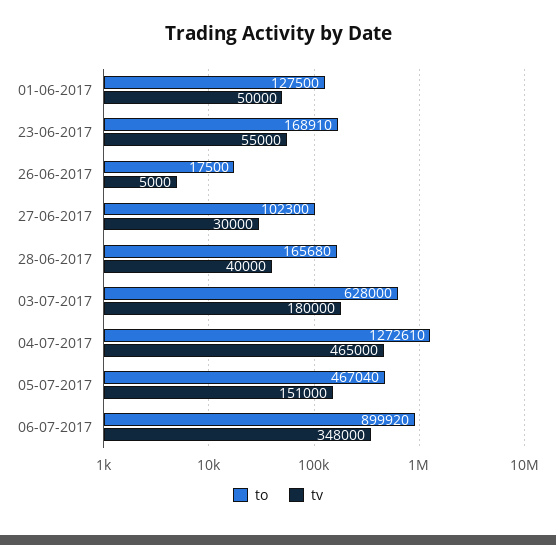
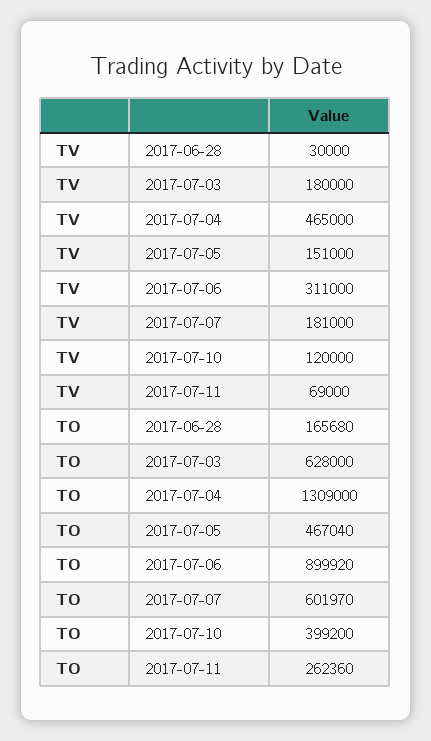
to, 01-06-2017: 127500 -> none
tv, 01-06-2017: 50000 -> none
to, 23-06-2017: 168910 -> none
tv, 23-06-2017: 55000 -> none
to, 26-06-2017: 17500 -> none
tv, 26-06-2017: 5000 -> none
to, 27-06-2017: 102300 -> none
tv, 27-06-2017: 30000 -> none
tv, 28-06-2017: 40000 -> 30000
to, 04-07-2017: 1272610 -> 1309000
tv, 06-07-2017: 348000 -> 311000
tv, 2017-07-07: none -> 181000
tv, 2017-07-10: none -> 120000
tv, 2017-07-11: none -> 69000
to, 2017-07-07: none -> 601970
to, 2017-07-10: none -> 399200
to, 2017-07-11: none -> 262360

